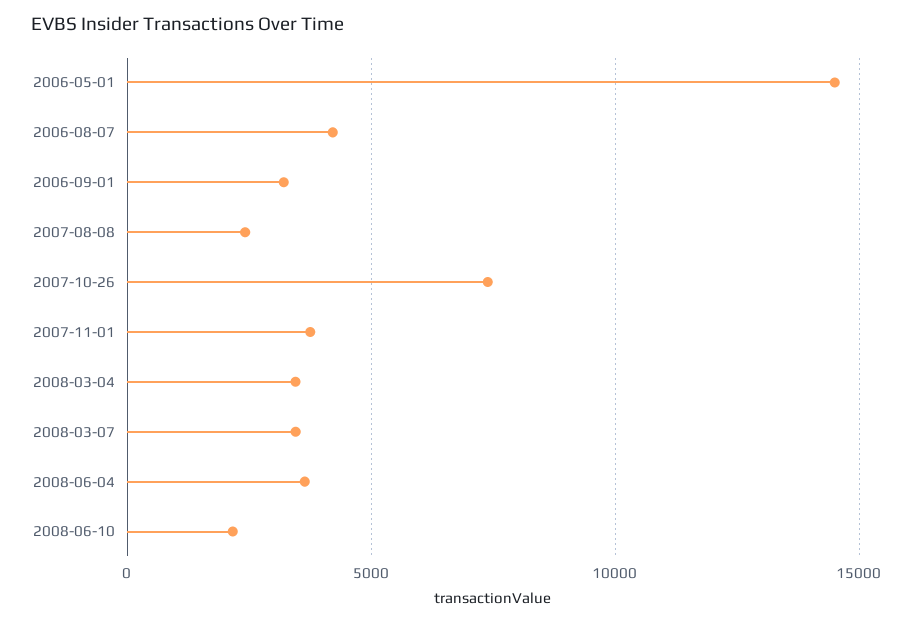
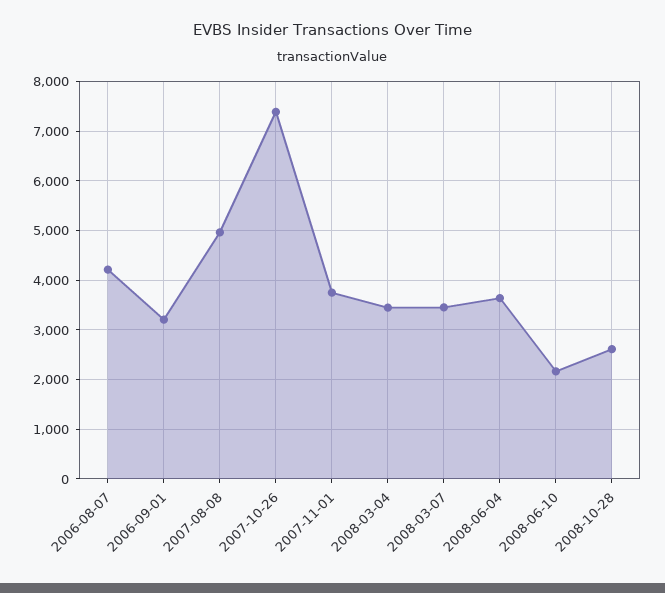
2006-05-01: 14500 -> none
2007-08-08: 2500 -> 5000
2008-10-28: none -> 2600

